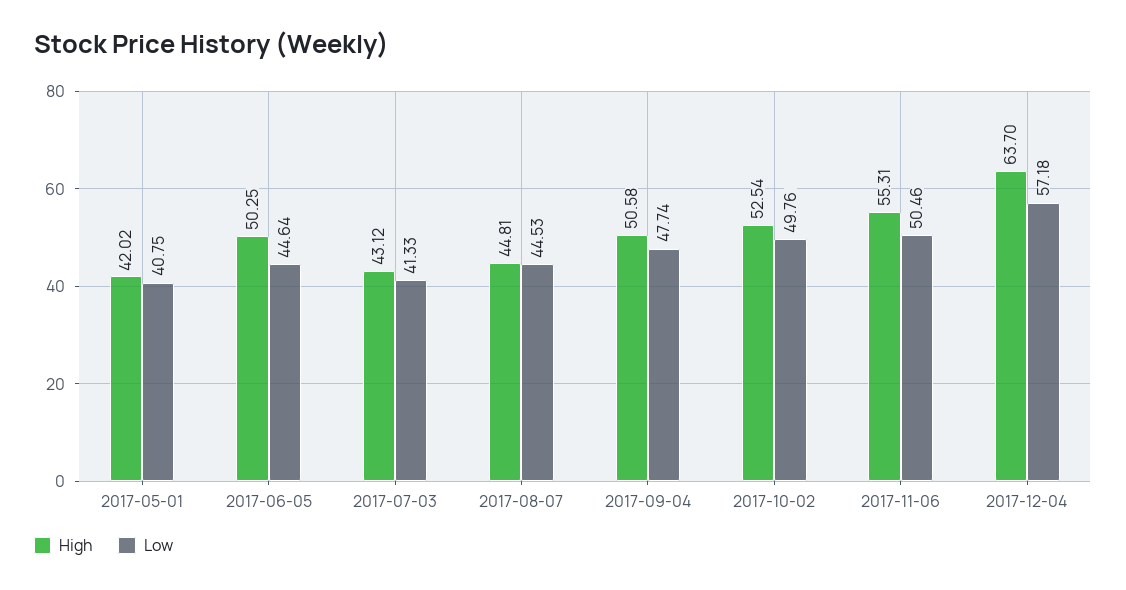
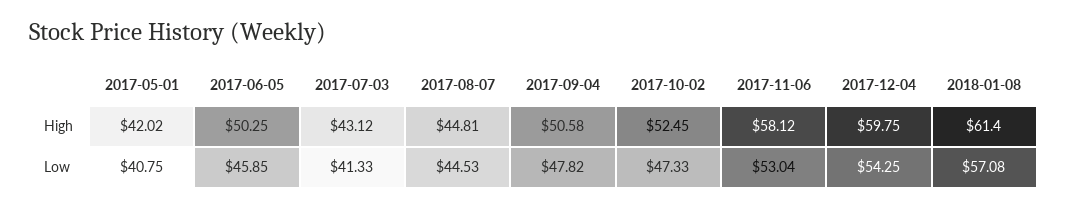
Low, 2017-06-05: 44.64 -> 45.85
Low, 2017-09-04: 47.74 -> 47.82
High, 2017-10-02: 52.54 -> 52.45
Low, 2017-10-02: 49.76 -> 47.33
High, 2017-11-06: 55.31 -> 58.12
Low, 2017-11-06: 50.46 -> 53.04
High, 2017-12-04: 63.7 -> 59.75
Low, 2017-12-04: 57.18 -> 54.25
High, 2018-01-08: none -> 61.4
Low, 2018-01-08: none -> 57.08

